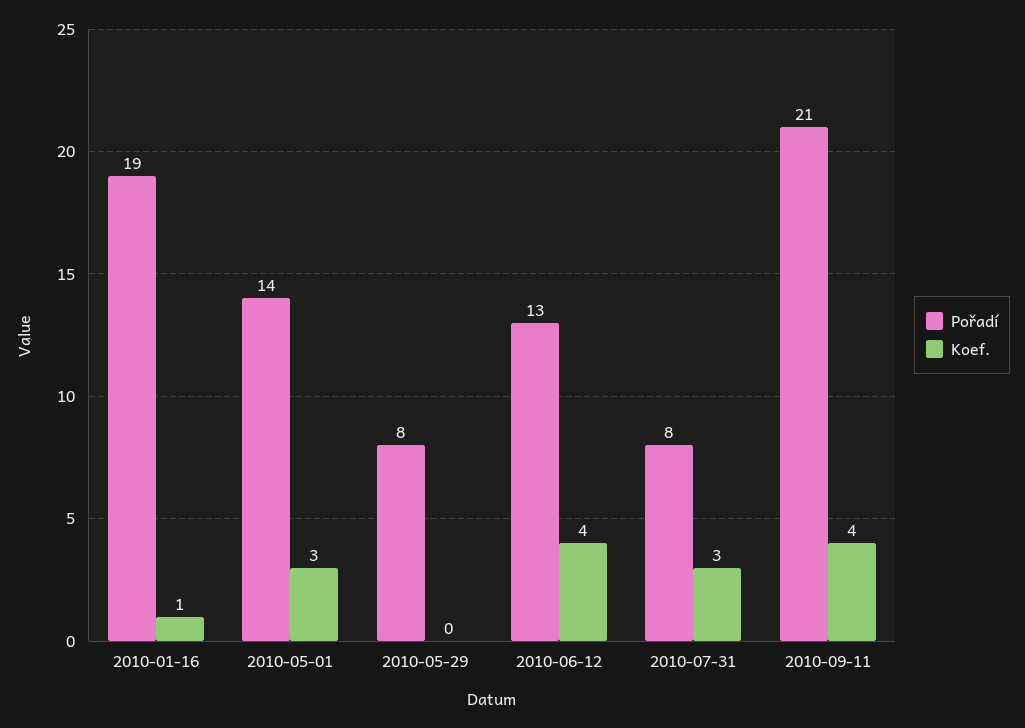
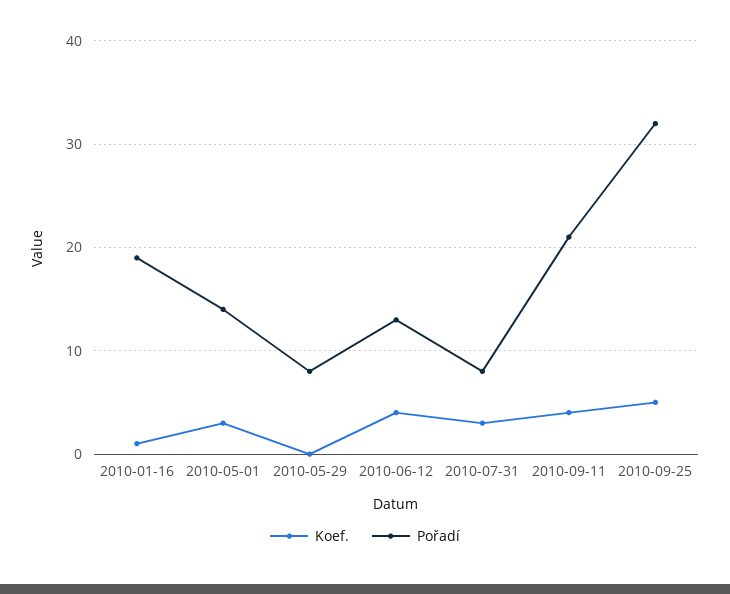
Koef., 2010-09-25: none -> 5
Pořadí, 2010-09-25: none -> 32

